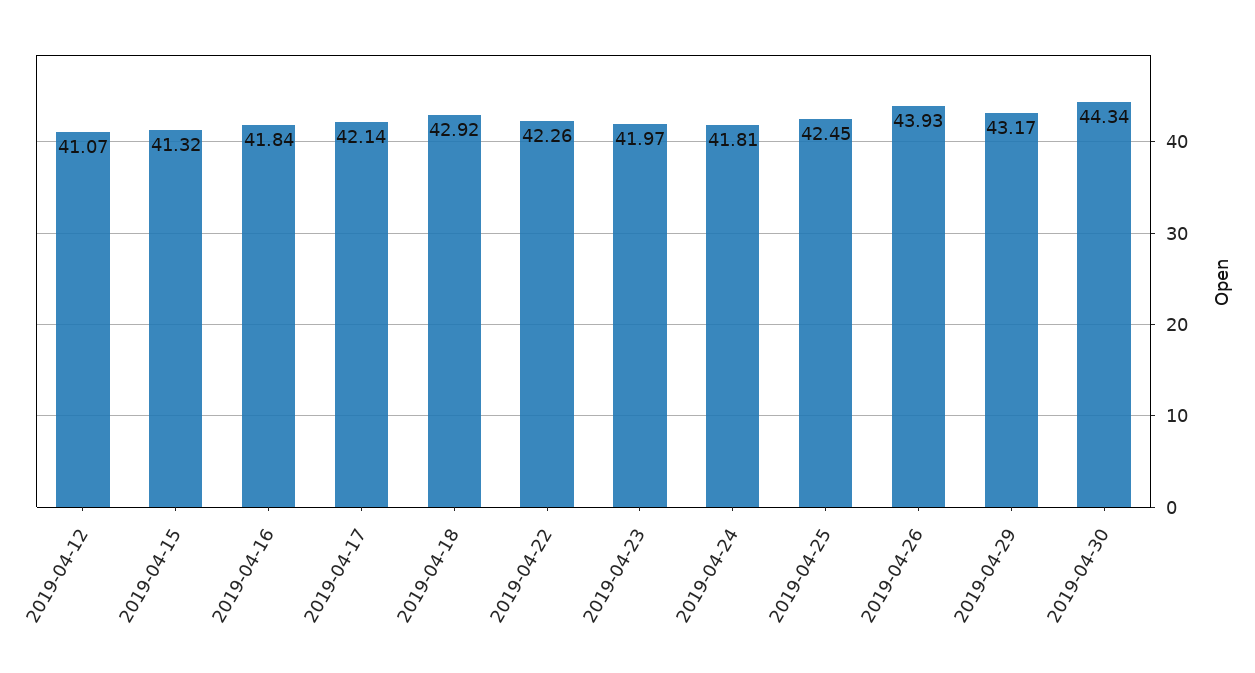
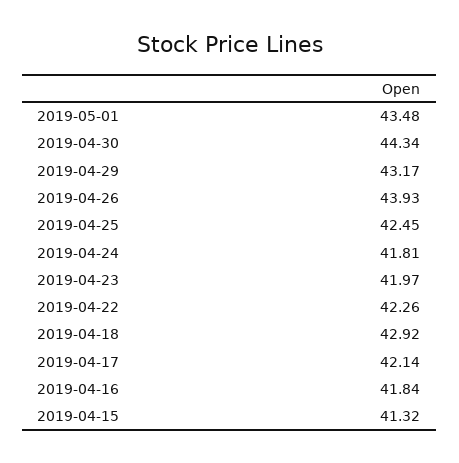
2019-04-12: 41.07 -> none
2019-05-01: none -> 43.48

